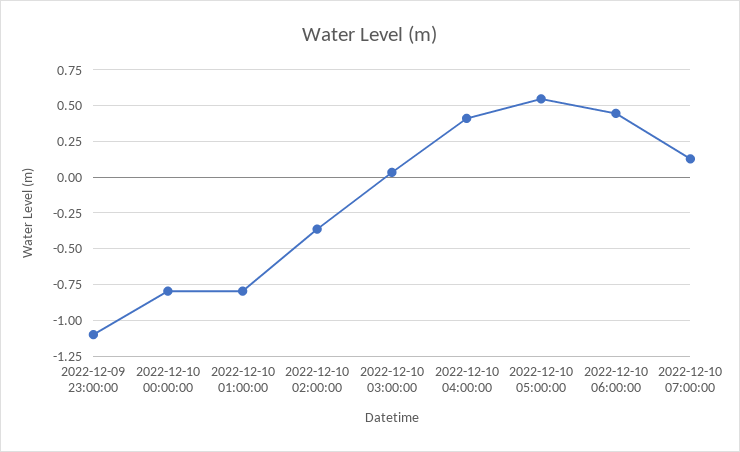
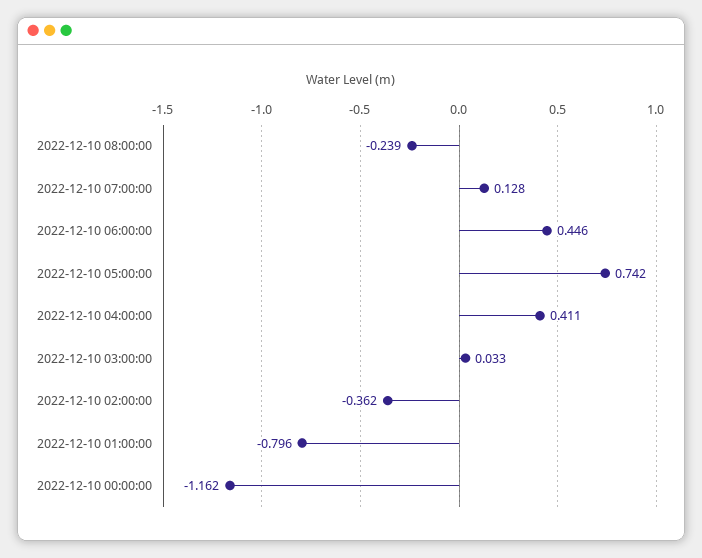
2022-12-09 23:00:00: -1.1 -> none
2022-12-10 00:00:00: -0.8 -> -1.162
2022-12-10 05:00:00: 0.55 -> 0.742
2022-12-10 08:00:00: none -> -0.239

